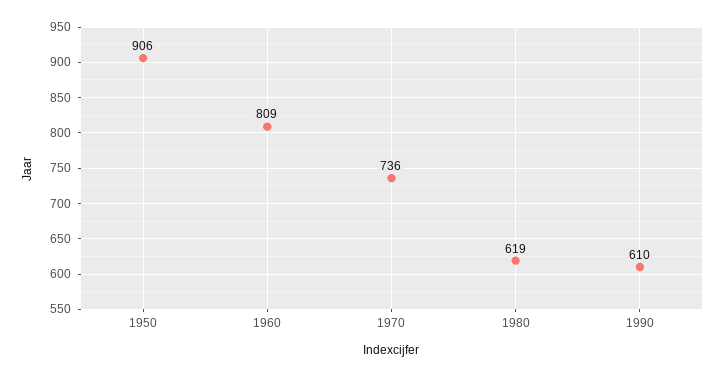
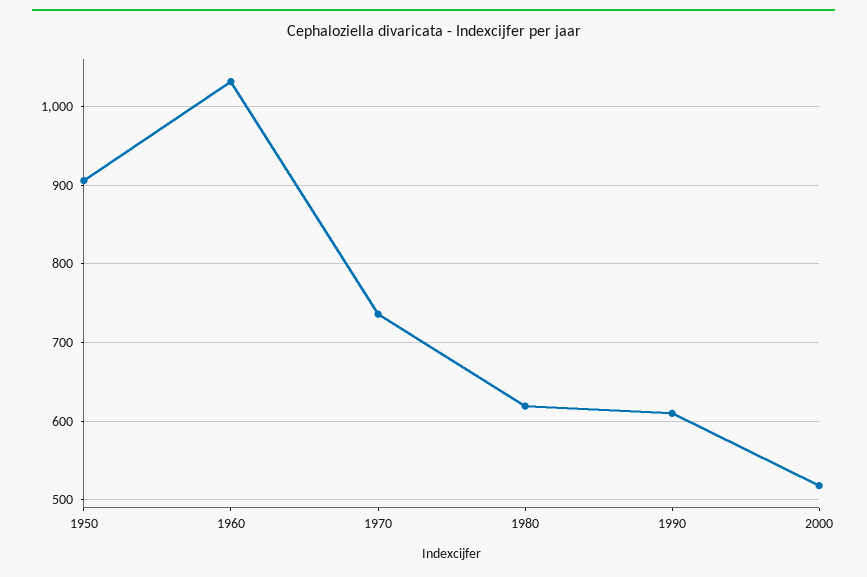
1960: 809 -> 1030
2000: none -> 520

